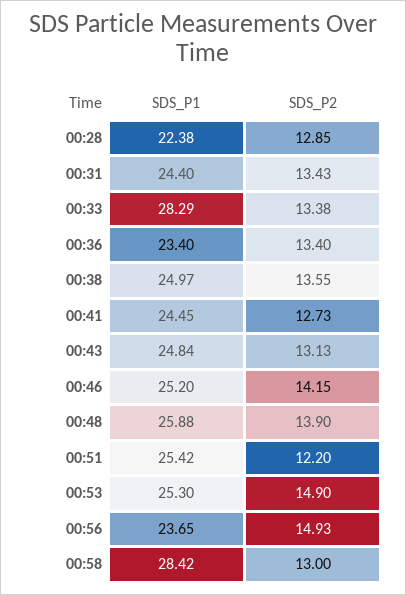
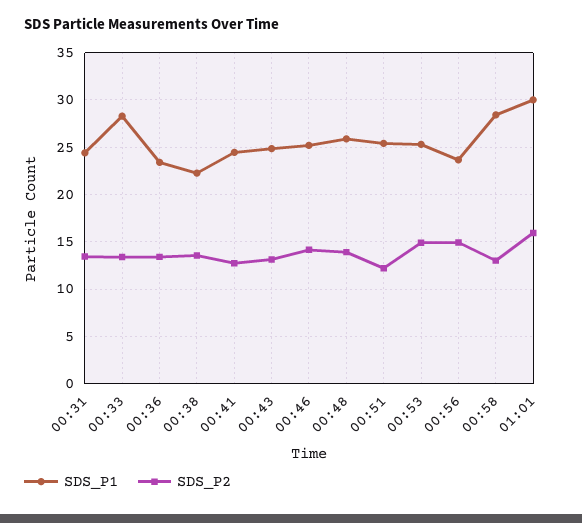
SDS_P1, 00:28: 22.38 -> none
SDS_P2, 00:28: 12.85 -> none
SDS_P1, 00:38: 24.97 -> 22
SDS_P1, 01:01: none -> 30
SDS_P2, 01:01: none -> 16

